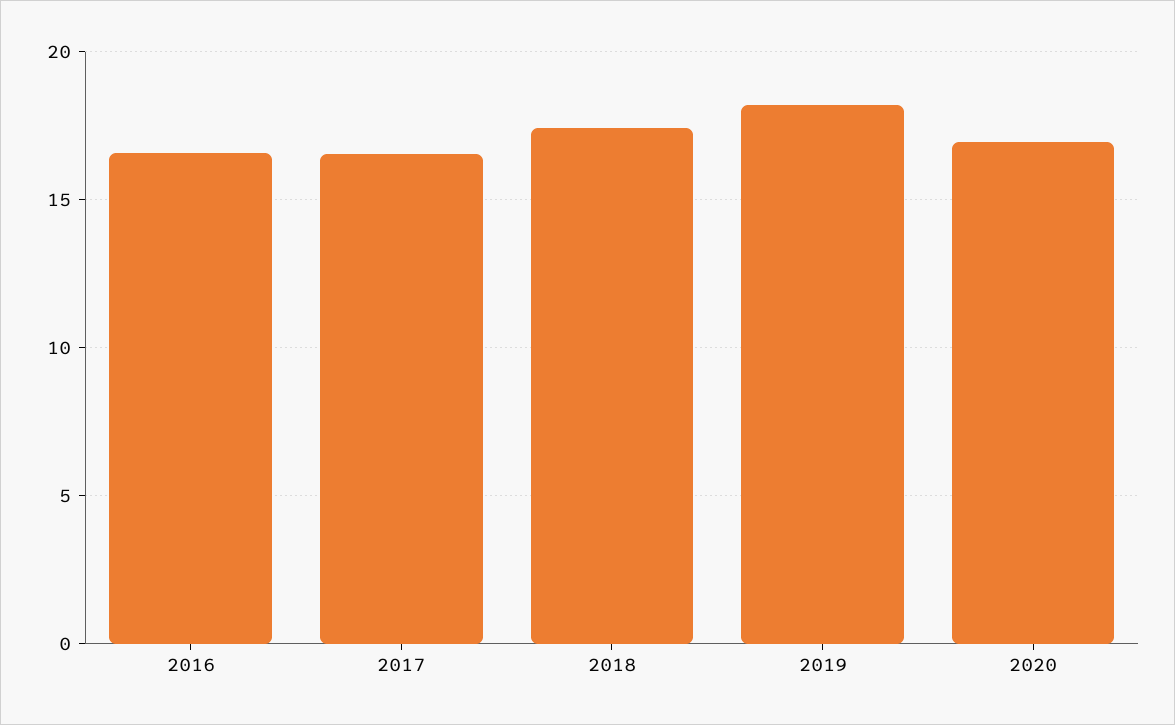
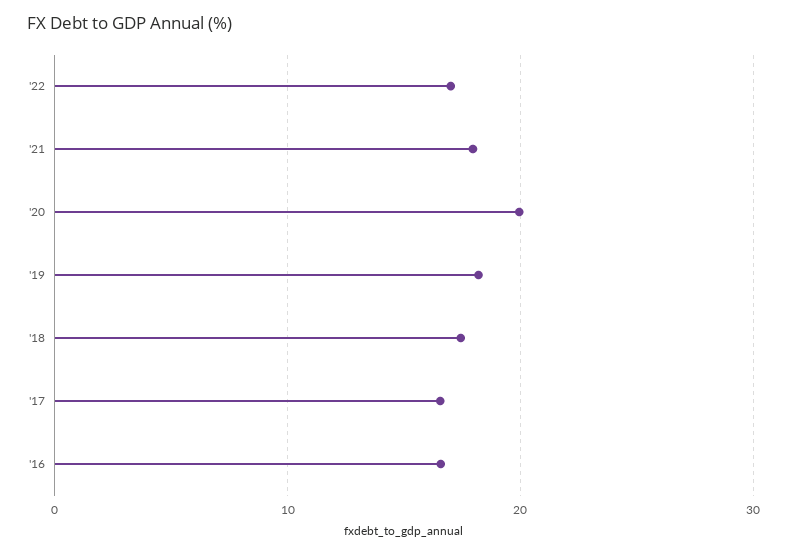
2020: 17 -> 20
'22: none -> 17
'21: none -> 18

